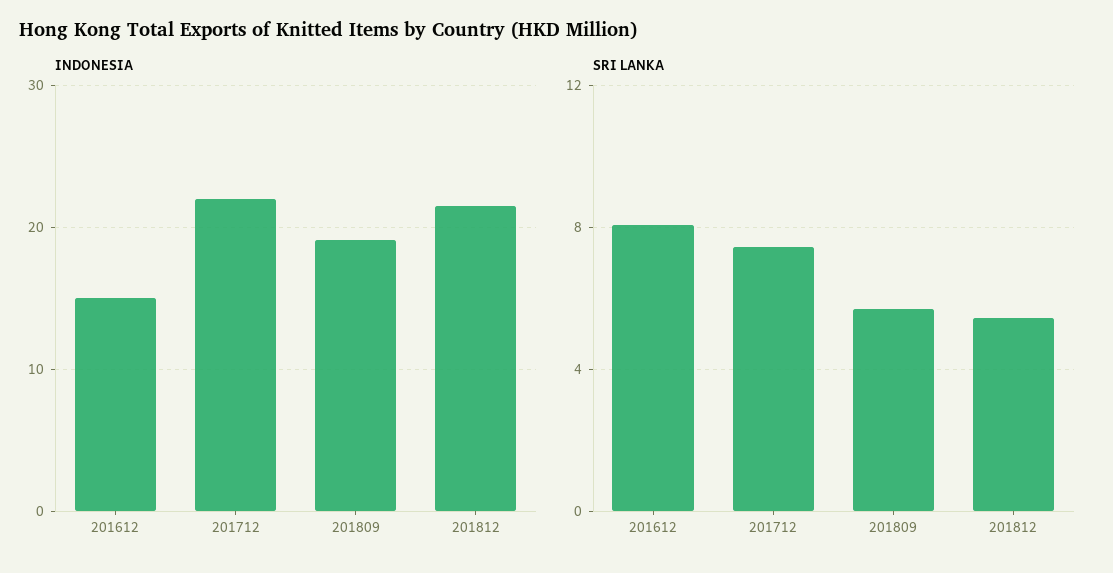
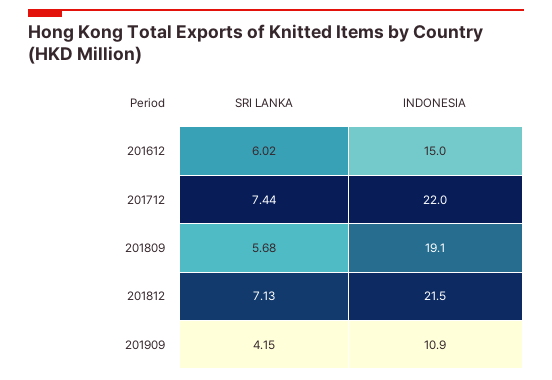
SRI LANKA, 201612: 8 -> 6.02
SRI LANKA, 201812: 5.5 -> 7.13
SRI LANKA, 201909: none -> 4.15
INDONESIA, 201909: none -> 10.9

